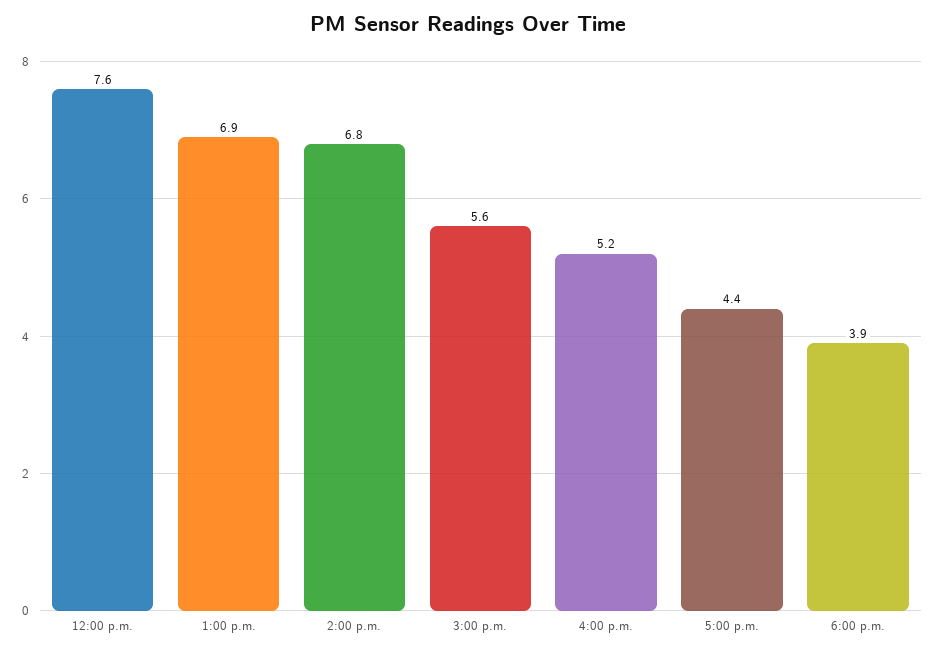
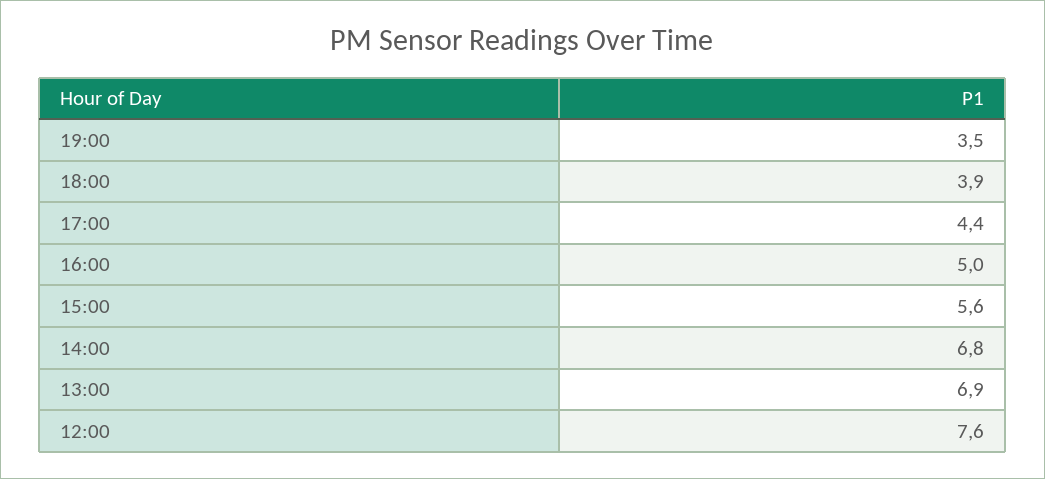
4:00 p.m.: 5.2 -> 5
19:00: none -> 3.5

